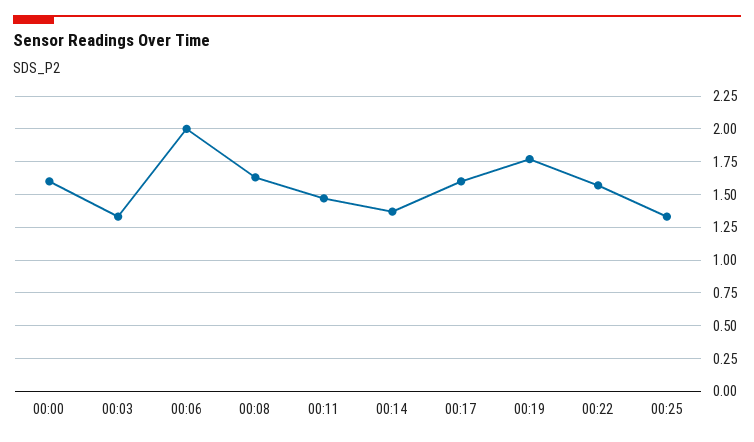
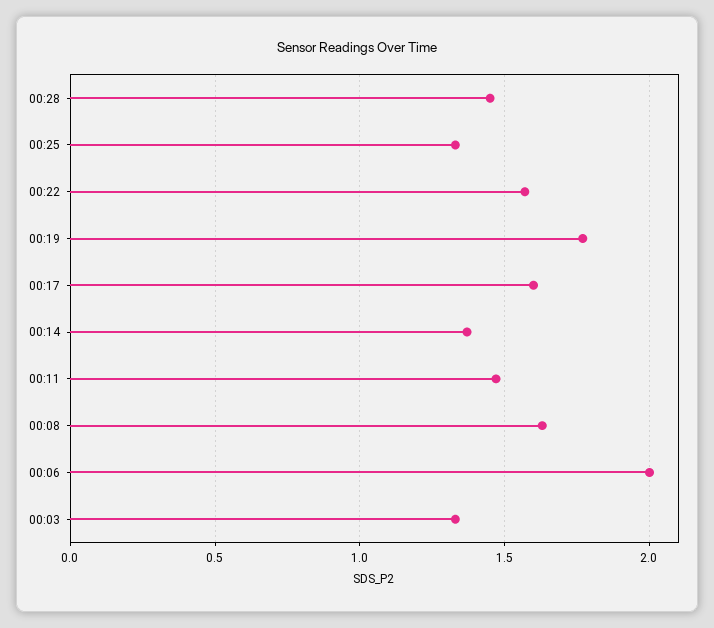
00:00: 1.6 -> none
00:28: none -> 1.45

